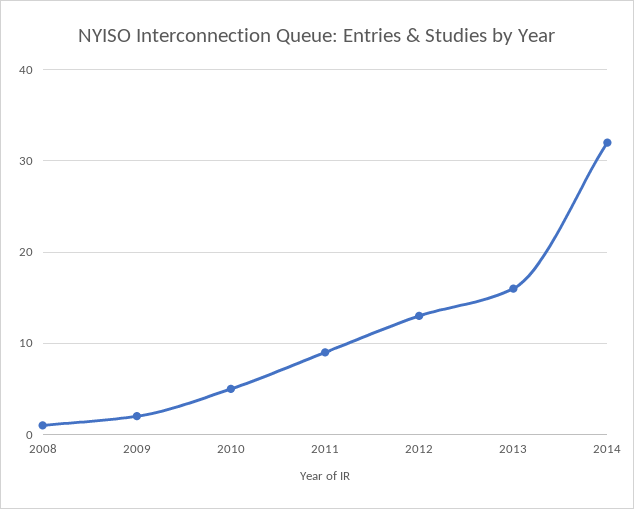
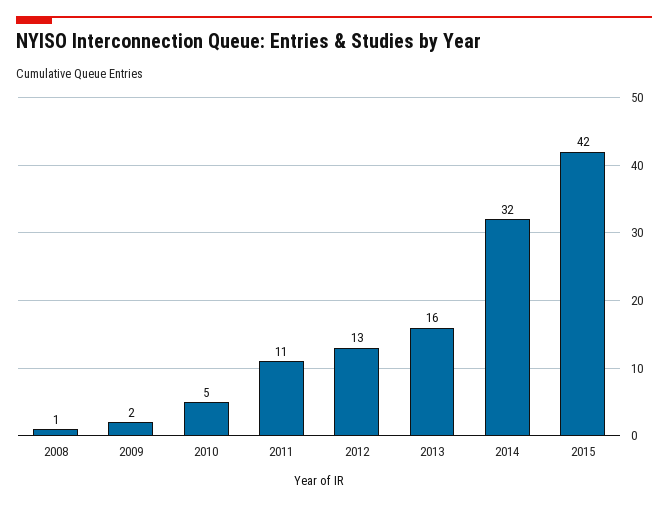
2011: 9 -> 11
2015: none -> 42

